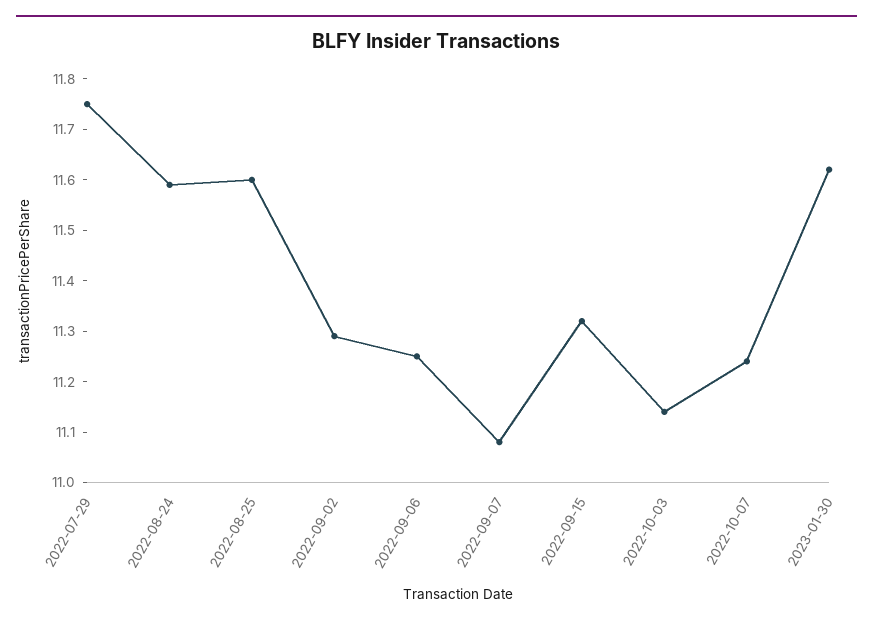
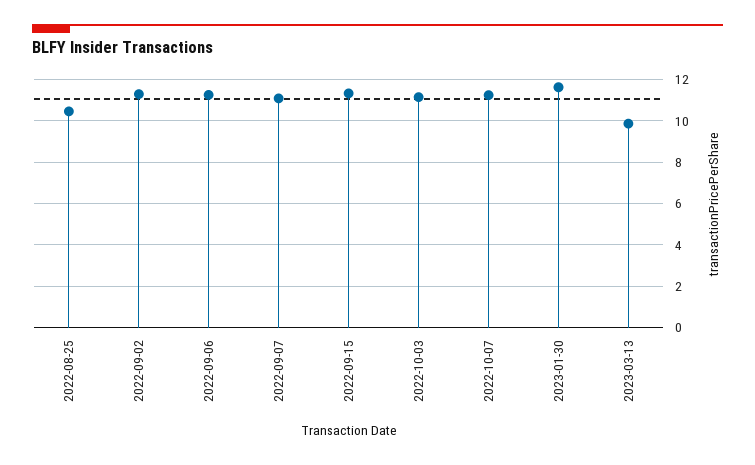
2022-07-29: 11.75 -> none
2022-08-24: 11.6 -> none
2022-08-25: 11.6 -> 10.5
2023-03-13: none -> 10

